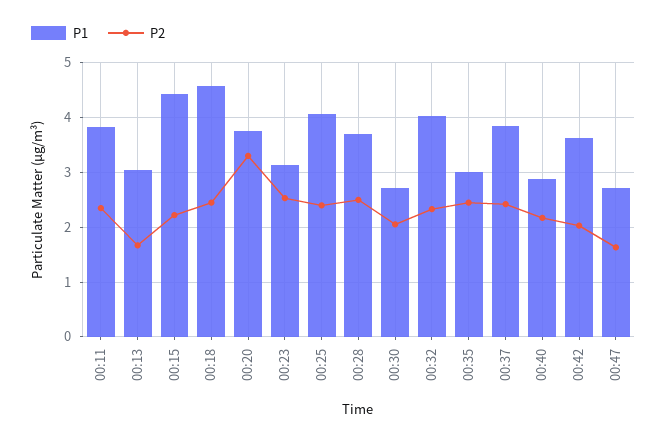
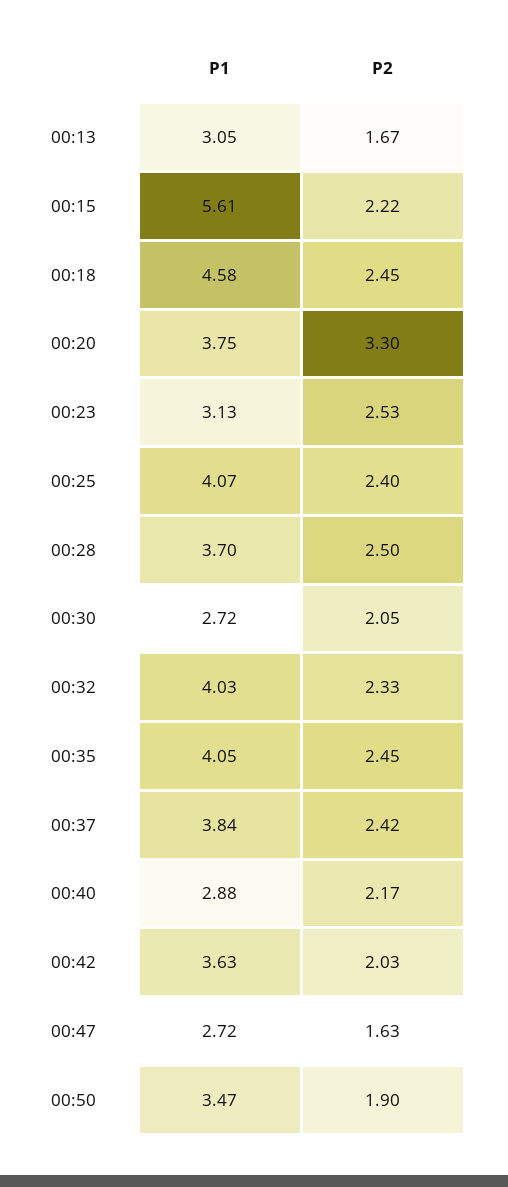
P1, 00:11: 3.8 -> none
P2, 00:11: 2.4 -> none
P1, 00:15: 4.4 -> 5.61
P1, 00:35: 3 -> 4.05
P1, 00:50: none -> 3.47
P2, 00:50: none -> 1.9

